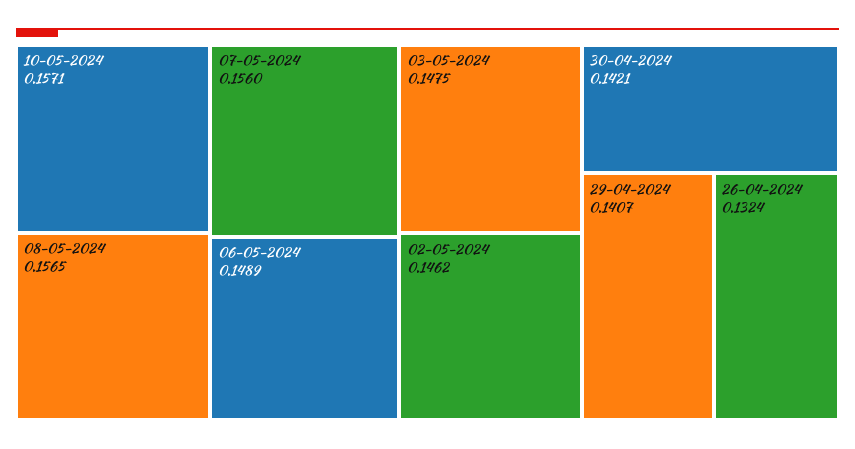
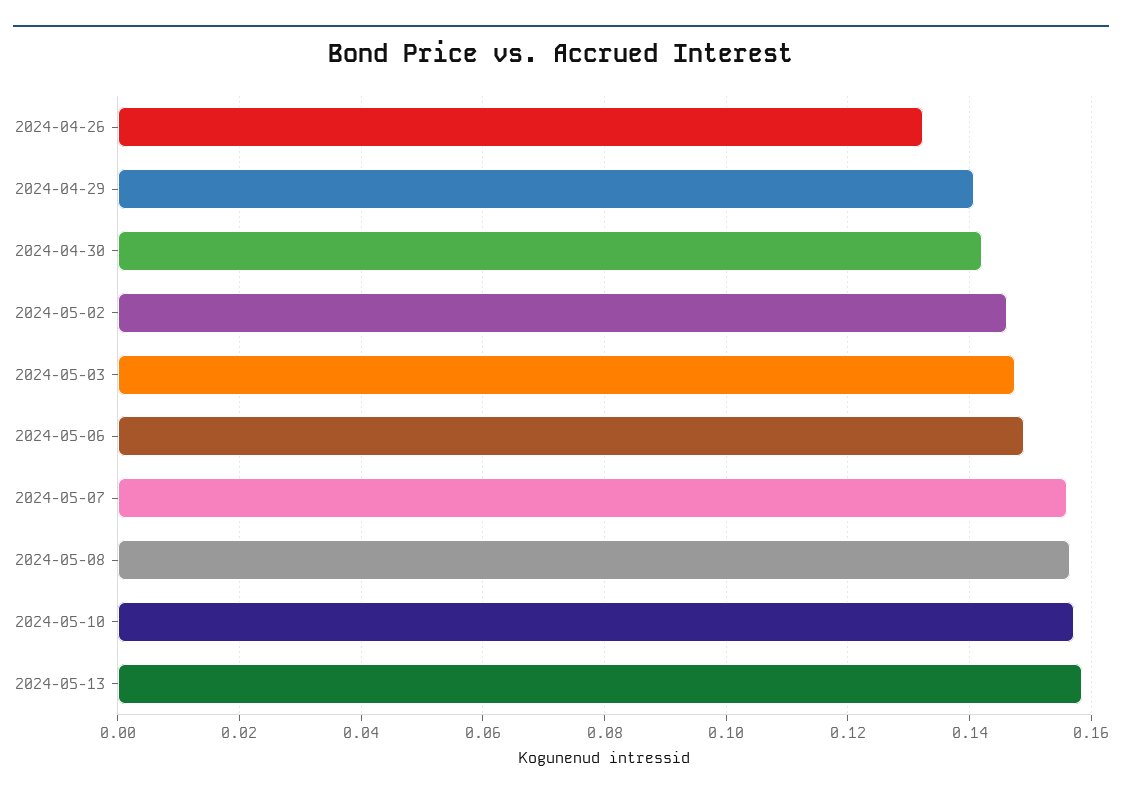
2024-05-13: none -> 0.158

